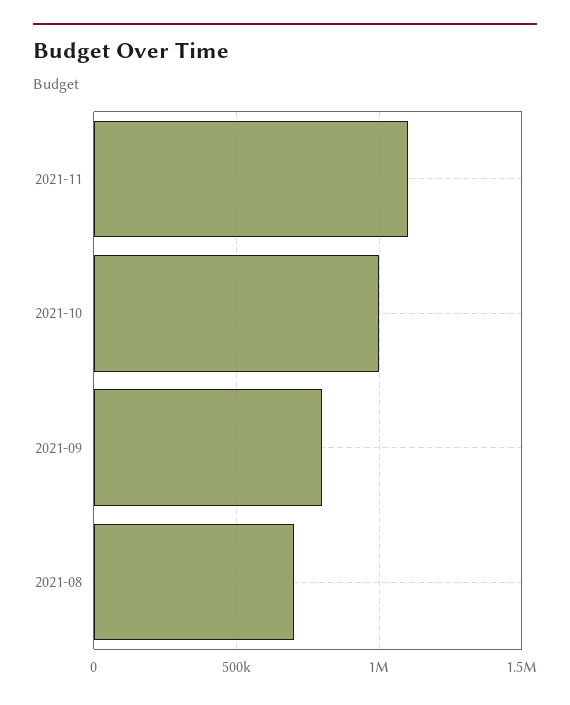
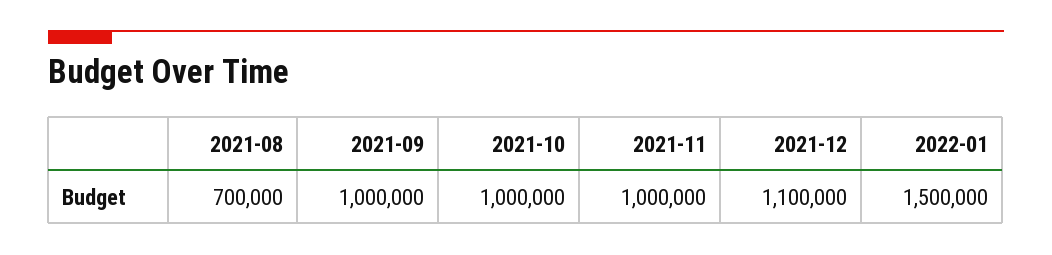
2021-11: 1100000 -> 1000000
2021-09: 800000 -> 1000000
2021-12: none -> 1100000
2022-01: none -> 1500000

